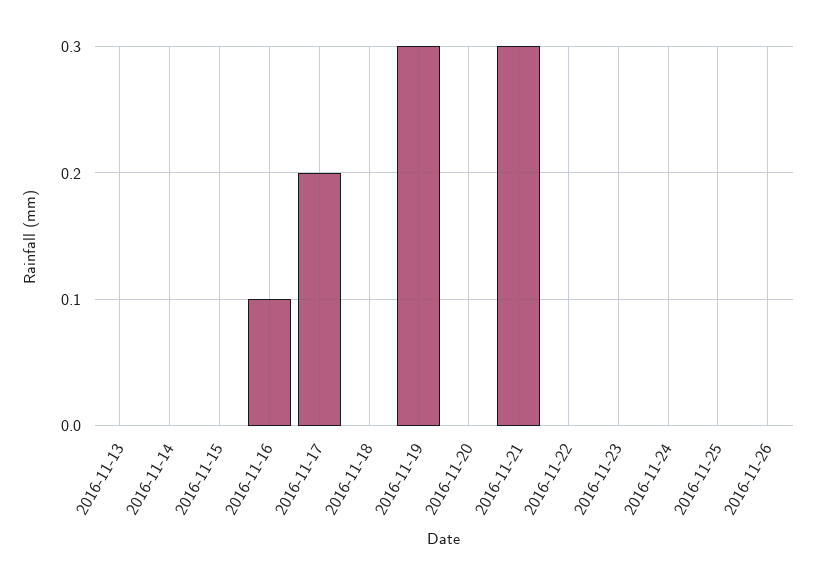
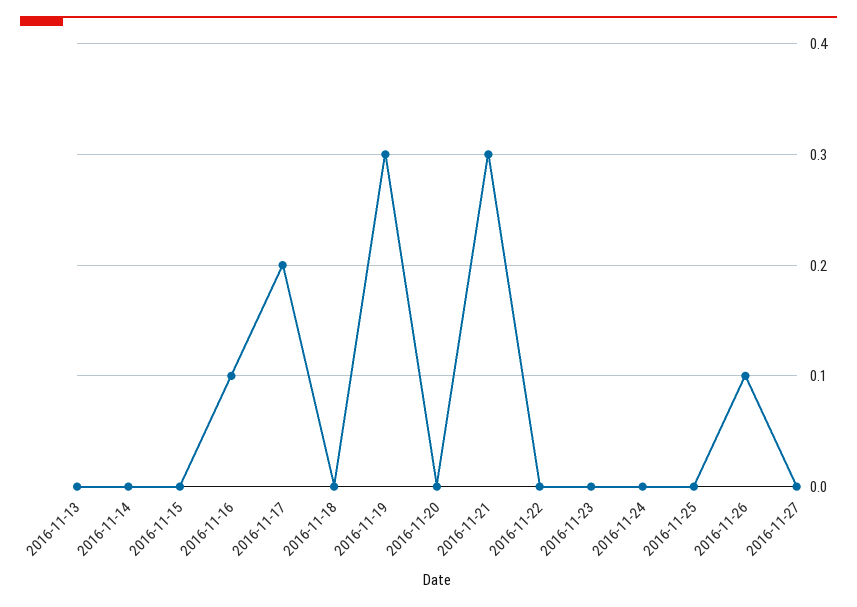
2016-11-26: 0 -> 0.1
2016-11-27: none -> 0

